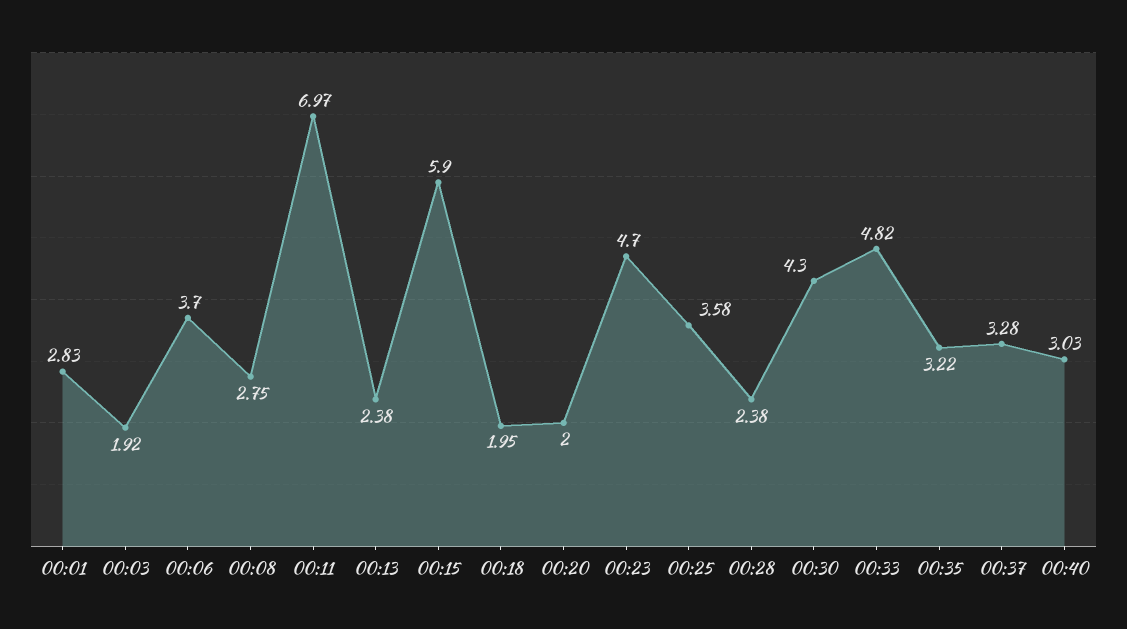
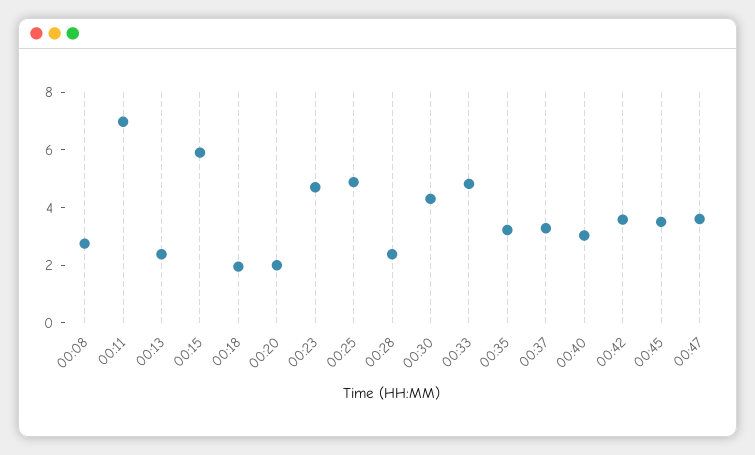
00:01: 2.83 -> none
00:03: 1.92 -> none
00:06: 3.7 -> none
00:25: 3.58 -> 5
00:42: none -> 3.5
00:45: none -> 3.5
00:47: none -> 3.5

